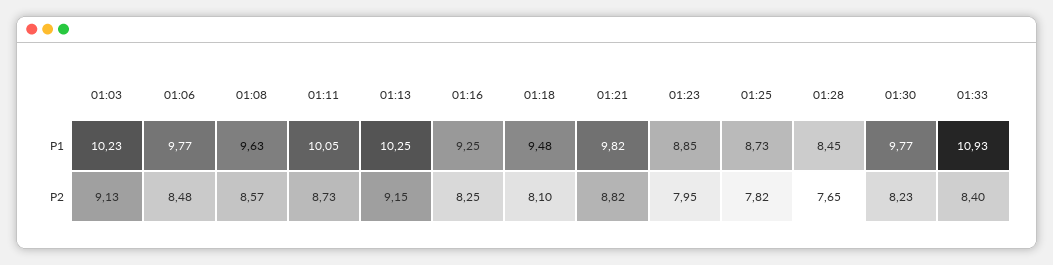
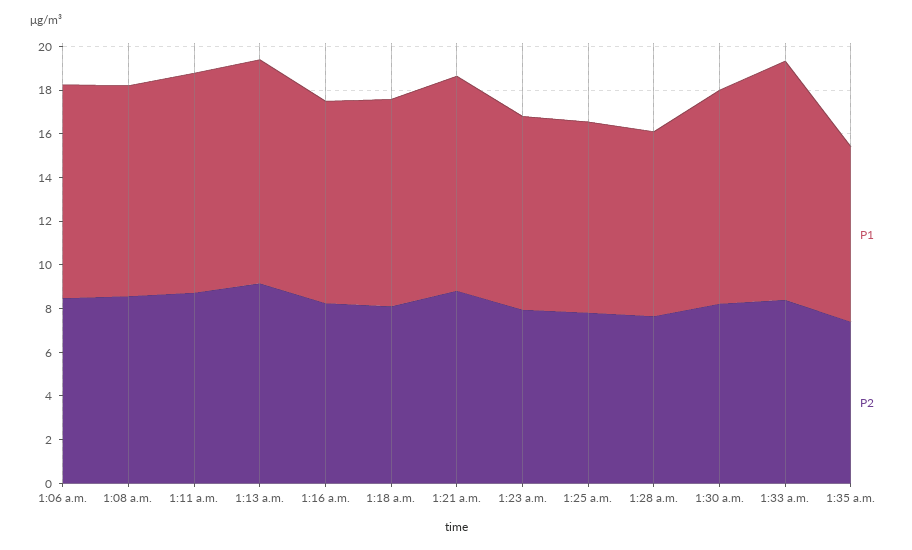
P1, 01:03: 10.23 -> none
P2, 01:03: 9.13 -> none
P1, 1:35 a.m.: none -> 8
P2, 1:35 a.m.: none -> 7.5

